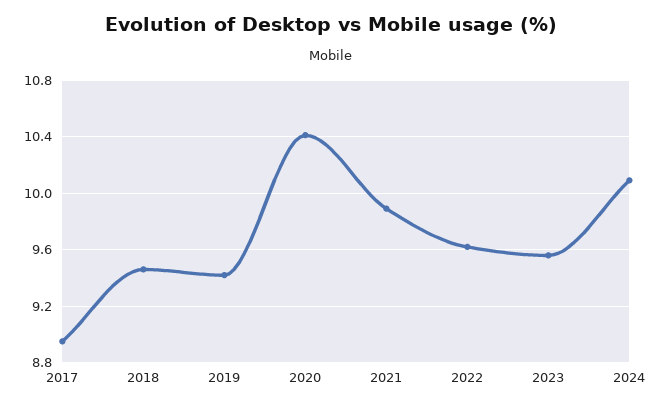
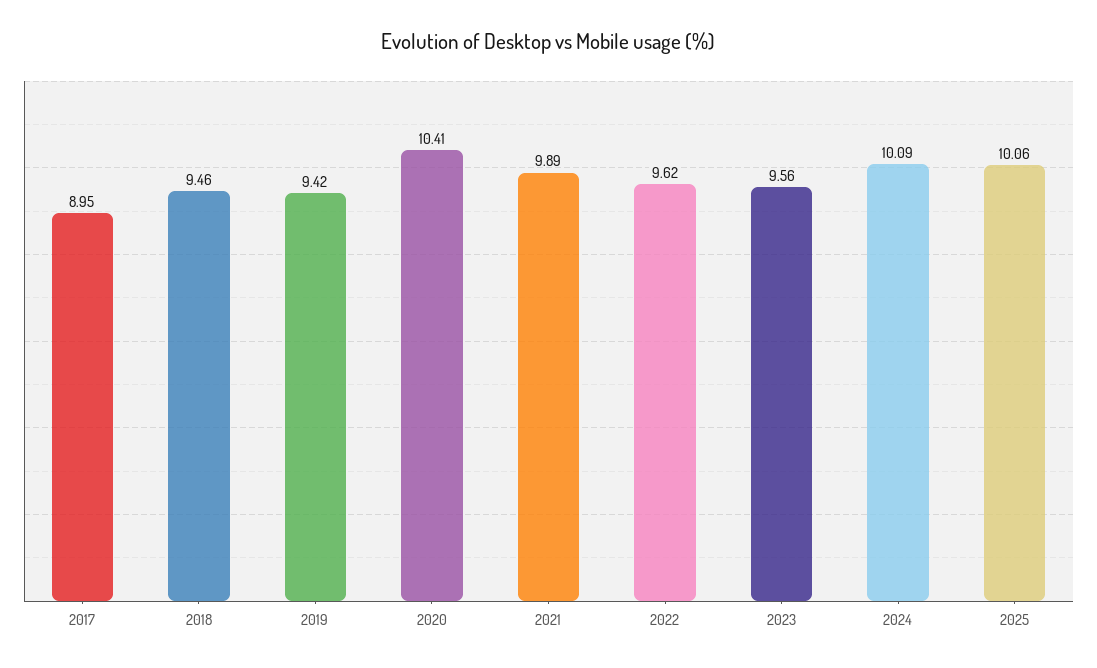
2025: none -> 10.06

